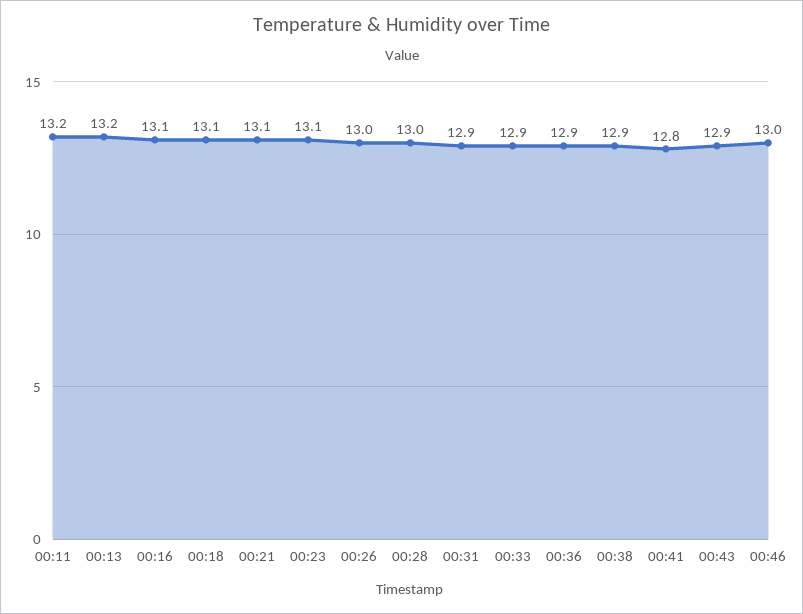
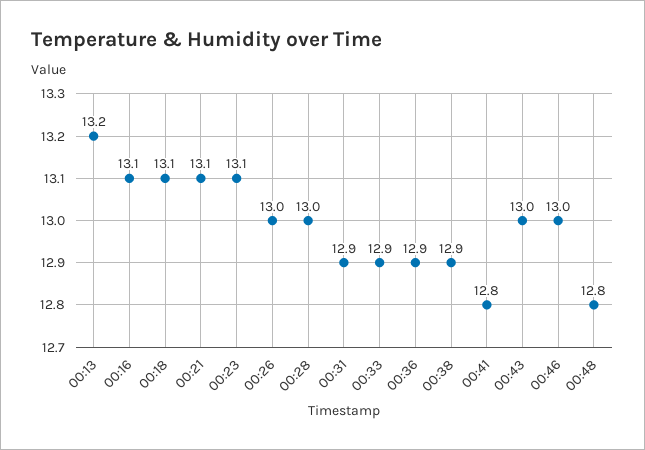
00:11: 13.2 -> none
00:43: 12.9 -> 13
00:48: none -> 12.8

